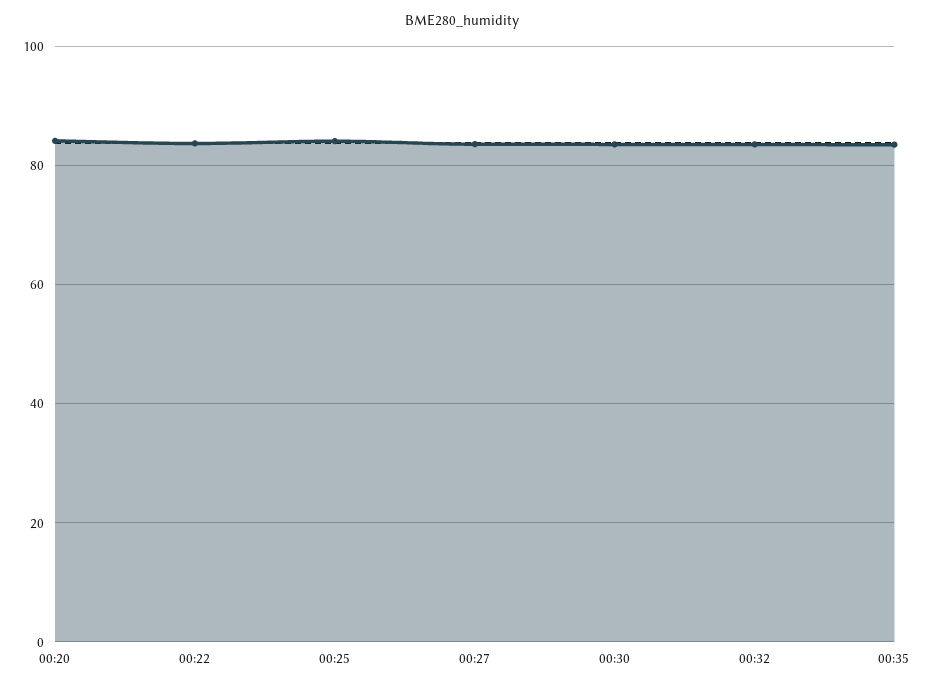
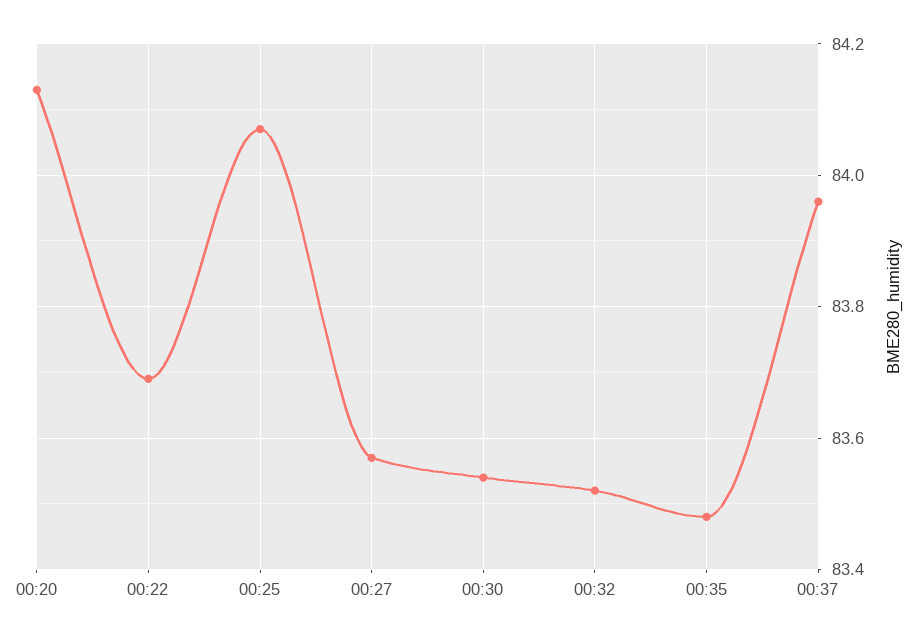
00:37: none -> 83.95

